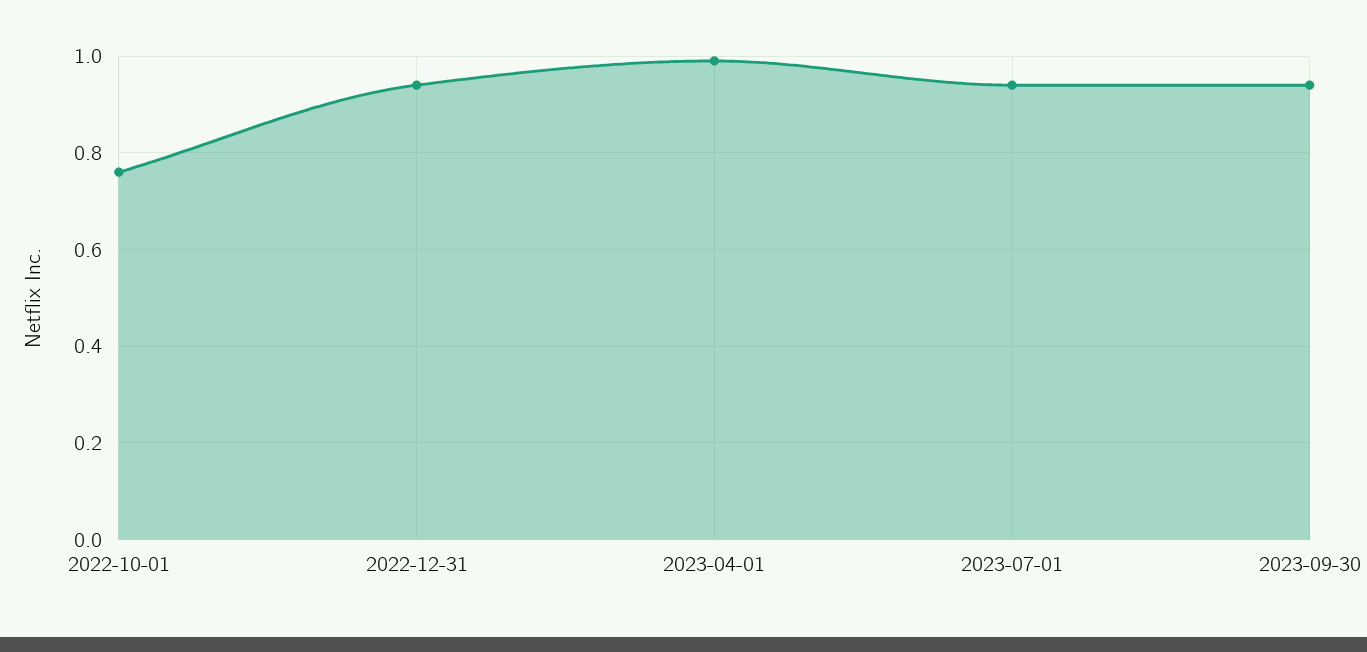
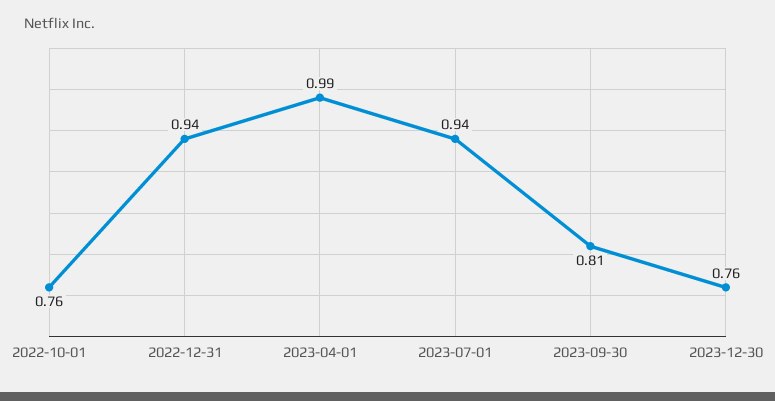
2023-09-30: 0.95 -> 0.81
2023-12-30: none -> 0.76

